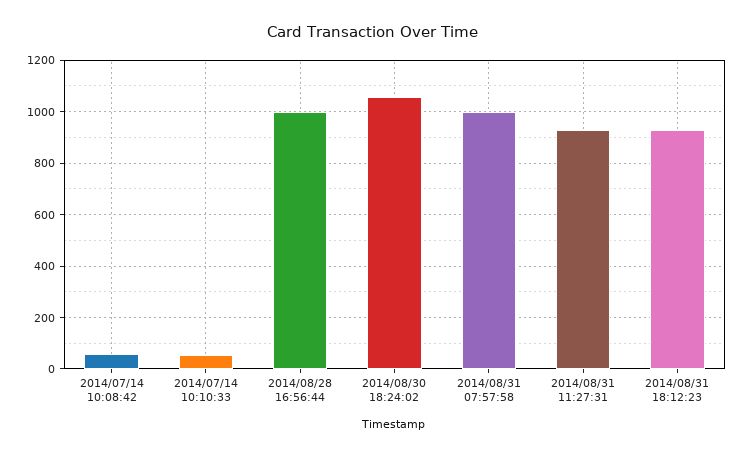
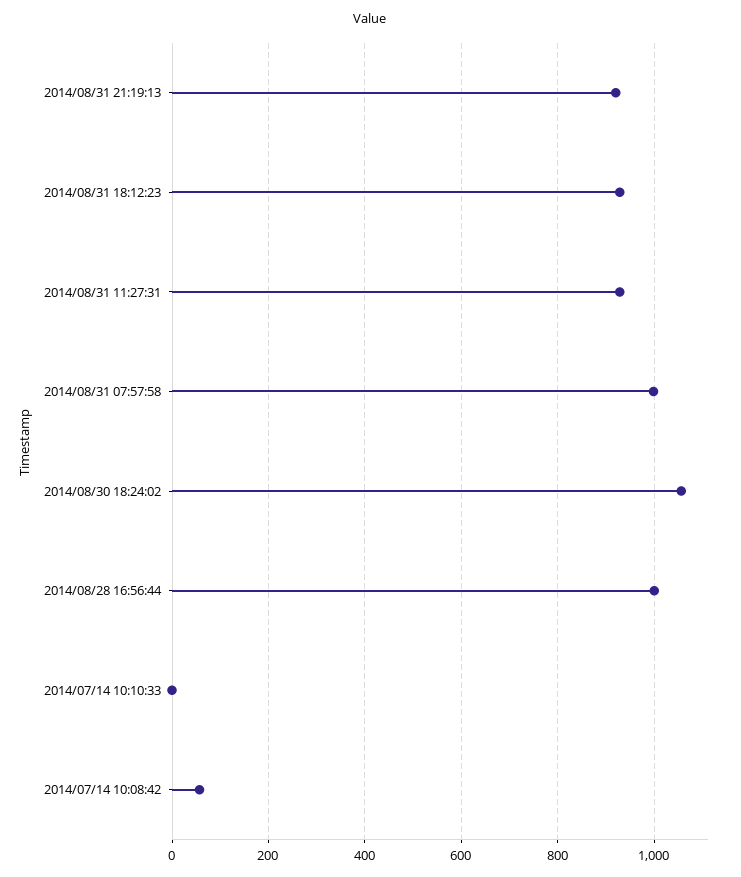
2014/07/14 10:10:33: 50 -> 0
2014/08/31 21:19:13: none -> 920

